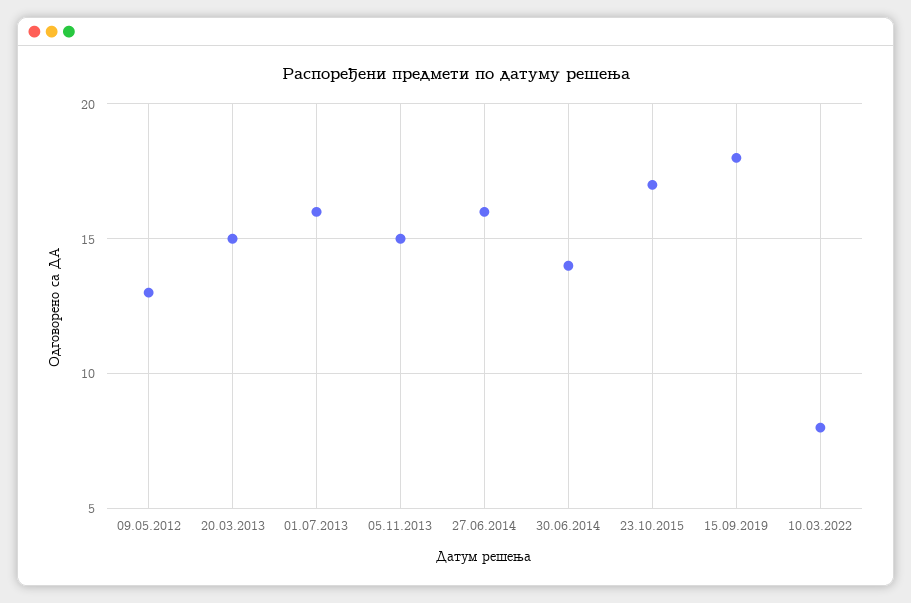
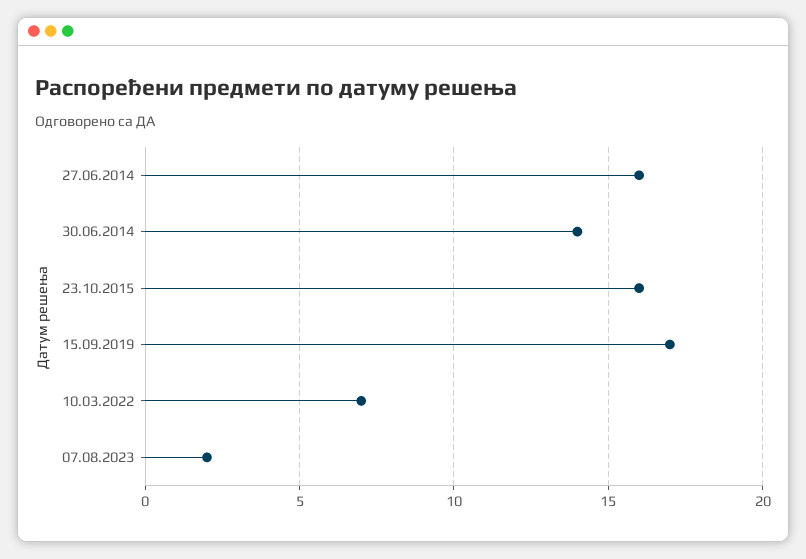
09.05.2012: 13 -> none
20.03.2013: 15 -> none
01.07.2013: 16 -> none
05.11.2013: 15 -> none
23.10.2015: 17 -> 16
15.09.2019: 18 -> 17
10.03.2022: 8 -> 7
07.08.2023: none -> 2

